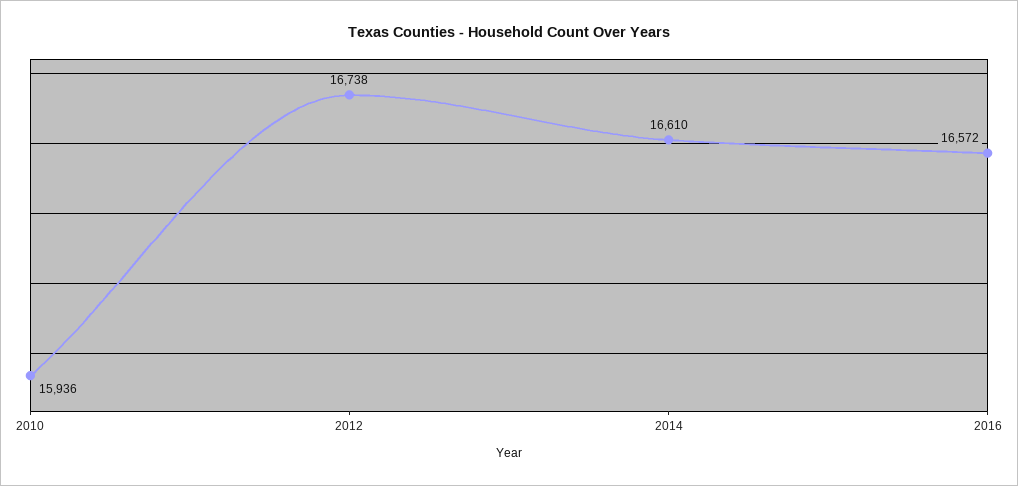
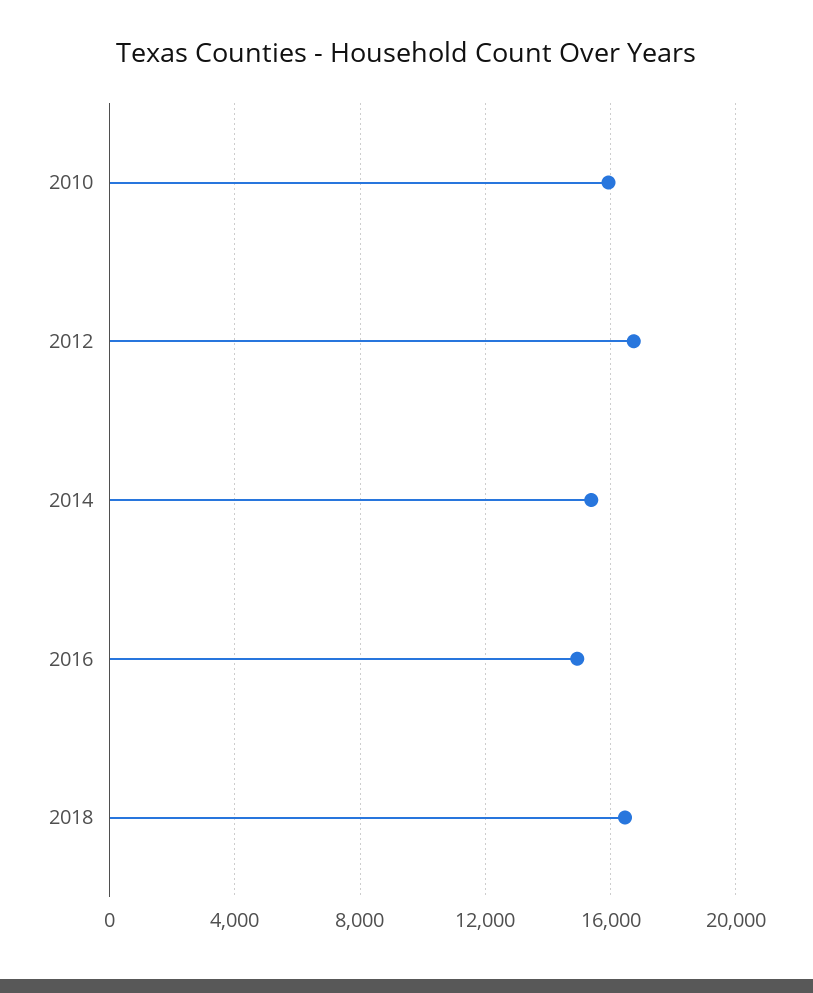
2014: 16610 -> 15500
2016: 16572 -> 15000
2018: none -> 16500

